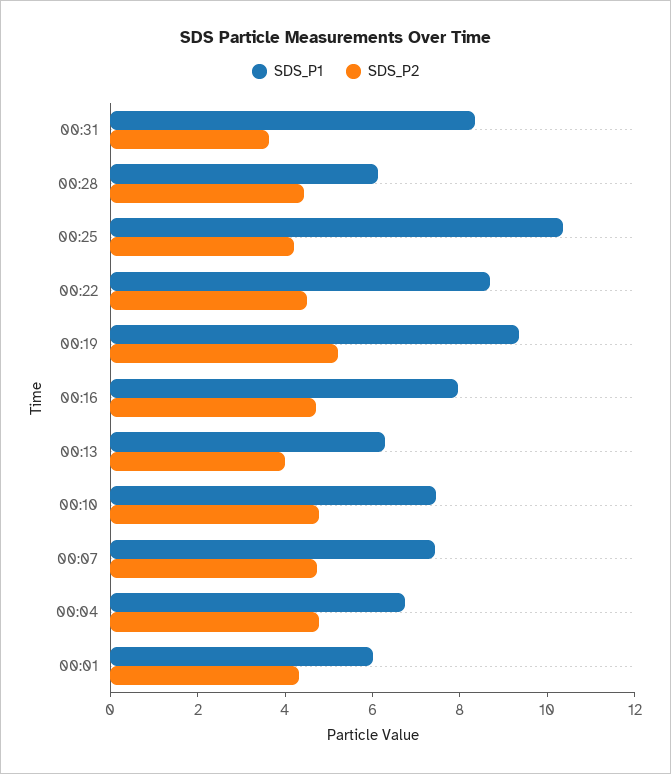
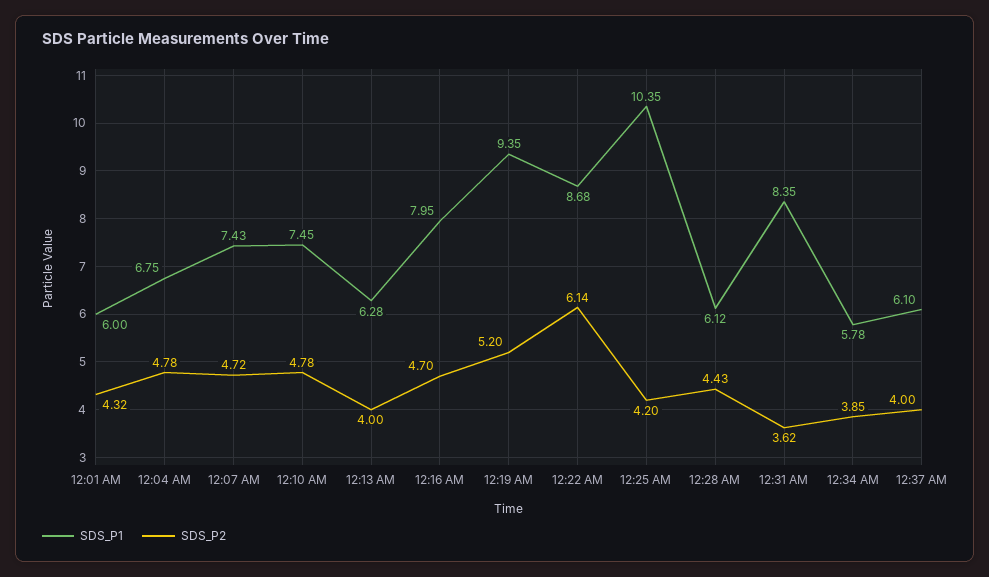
SDS_P2, 00:22: 4.5 -> 6.14
SDS_P1, 12:34 AM: none -> 5.78
SDS_P2, 12:34 AM: none -> 3.85
SDS_P1, 12:37 AM: none -> 6.1
SDS_P2, 12:37 AM: none -> 4

